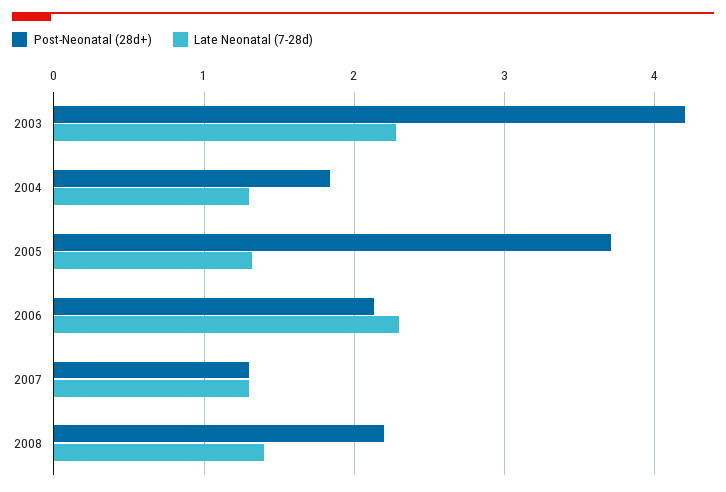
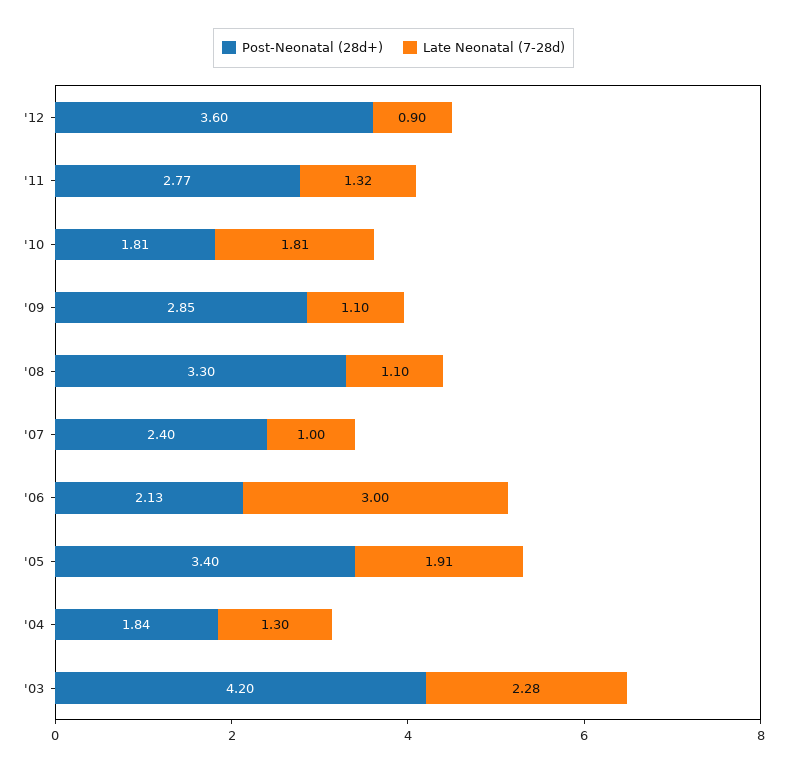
Post-Neonatal (28d+), 2005: 3.7 -> 3.4
Late Neonatal (7-28d), 2005: 1.3 -> 1.91
Late Neonatal (7-28d), 2006: 2.3 -> 3
Post-Neonatal (28d+), 2007: 1.3 -> 2.4
Late Neonatal (7-28d), 2007: 1.3 -> 1
Post-Neonatal (28d+), 2008: 2.2 -> 3.3
Late Neonatal (7-28d), 2008: 1.4 -> 1.1
Post-Neonatal (28d+), '12: none -> 3.6
Late Neonatal (7-28d), '12: none -> 0.9
Post-Neonatal (28d+), '11: none -> 2.77
Late Neonatal (7-28d), '11: none -> 1.32
Post-Neonatal (28d+), '10: none -> 1.81
Late Neonatal (7-28d), '10: none -> 1.81
Post-Neonatal (28d+), '09: none -> 2.85
Late Neonatal (7-28d), '09: none -> 1.1

